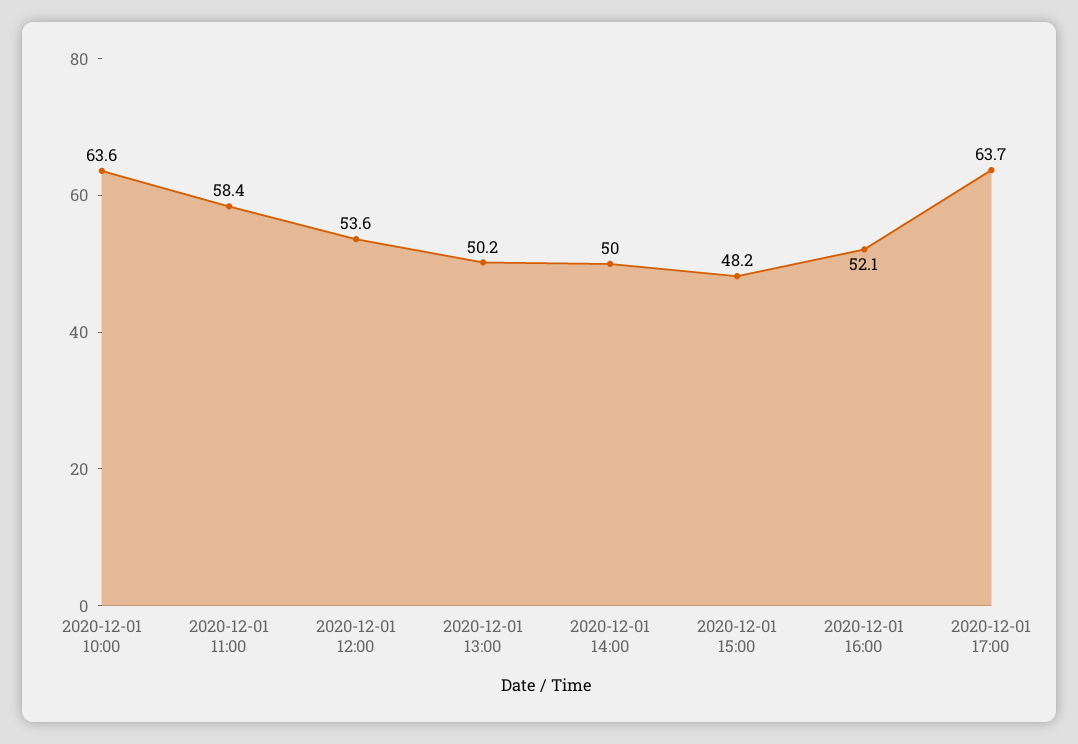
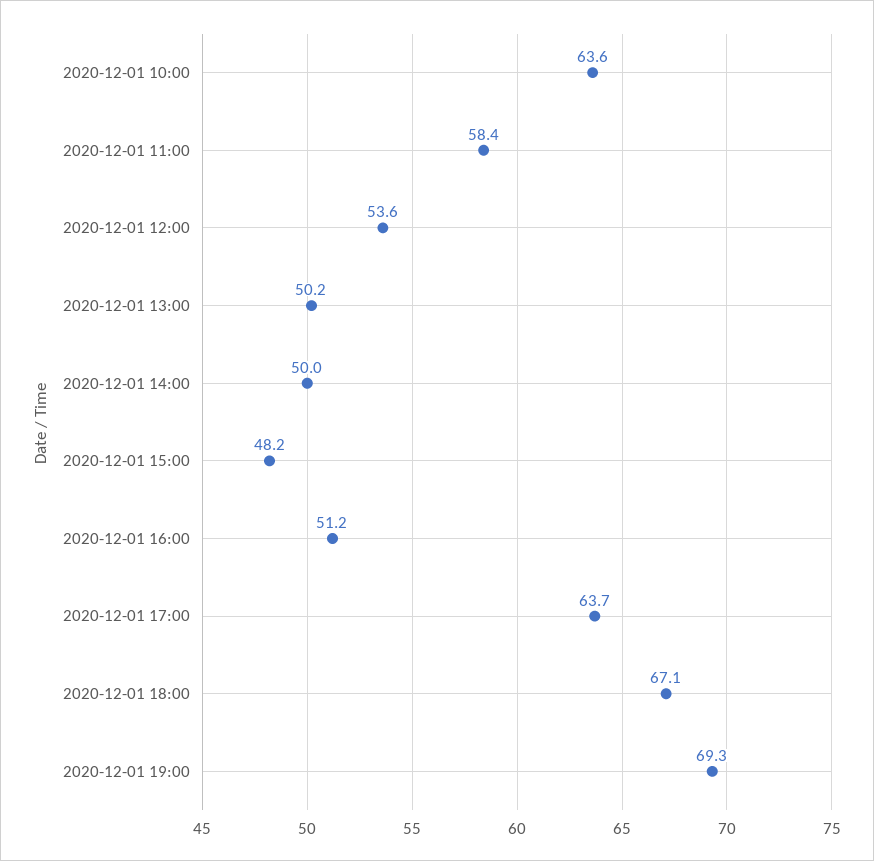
2020-12-01 16:00: 52.1 -> 51.2
2020-12-01 18:00: none -> 67.1
2020-12-01 19:00: none -> 69.3

